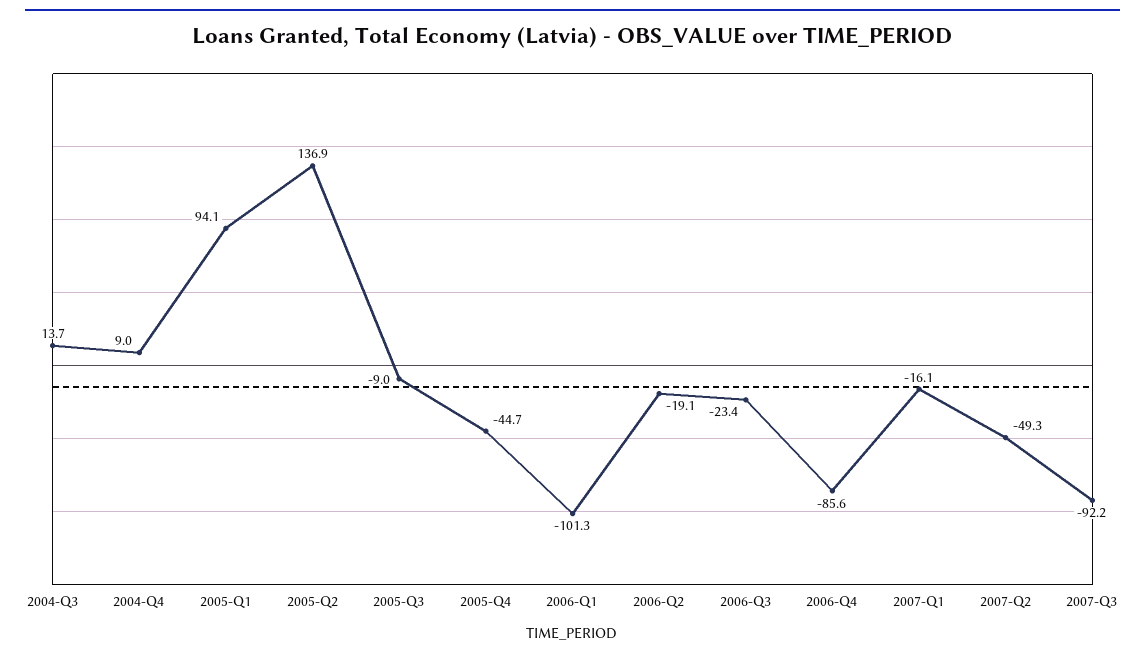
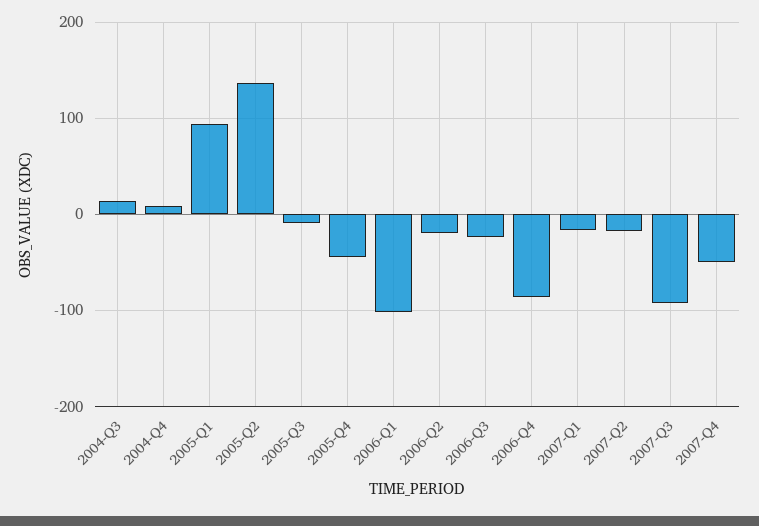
2007-Q2: -49.3 -> -20
2007-Q4: none -> -50

